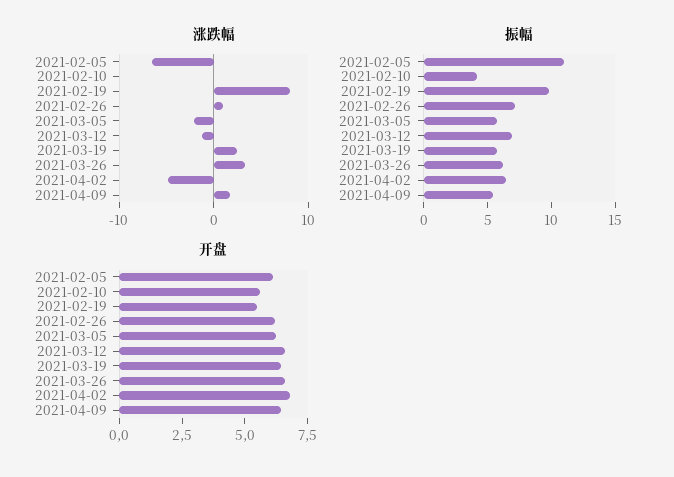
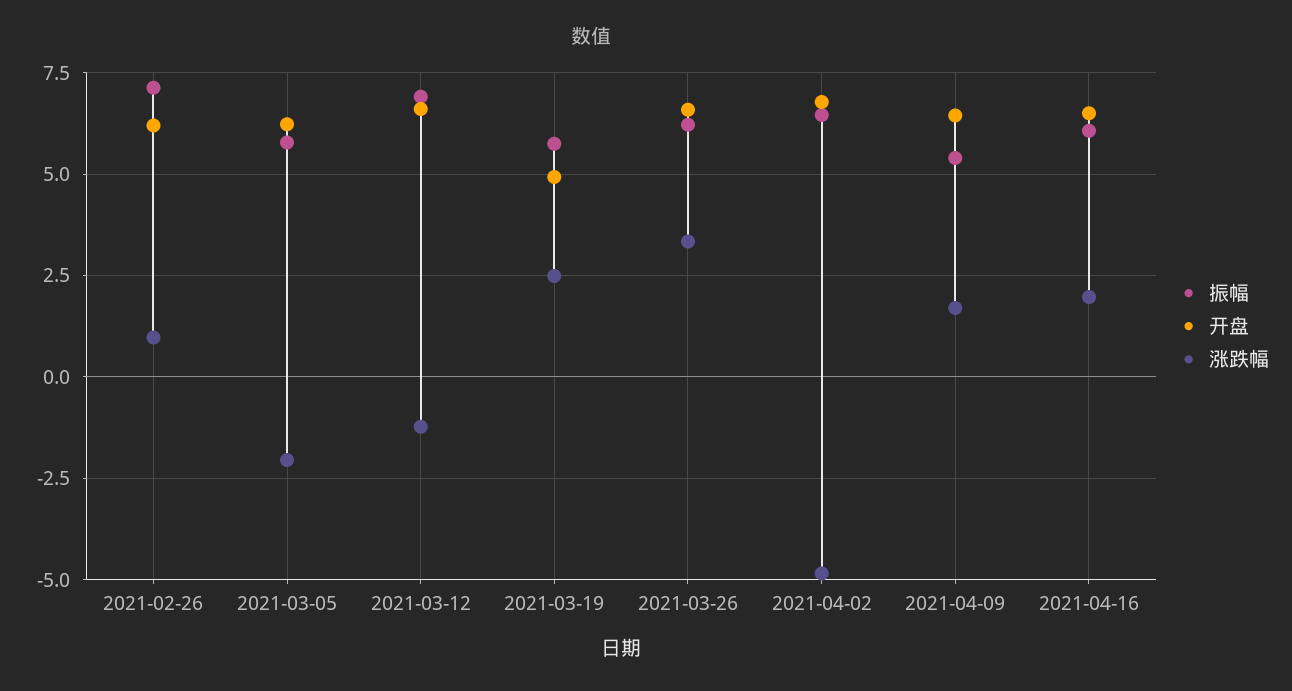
涨跌幅, 2021-02-05: -6 -> none
涨跌幅, 2021-02-10: 0 -> none
涨跌幅, 2021-02-19: 8 -> none
振幅, 2021-02-05: 11 -> none
振幅, 2021-02-10: 4 -> none
振幅, 2021-02-19: 10 -> none
开盘, 2021-02-05: 6 -> none
开盘, 2021-02-10: 5.5 -> none
开盘, 2021-02-19: 5.5 -> none
开盘, 2021-03-19: 6.5 -> 5
振幅, 2021-04-16: none -> 6
开盘, 2021-04-16: none -> 6.5
涨跌幅, 2021-04-16: none -> 2

